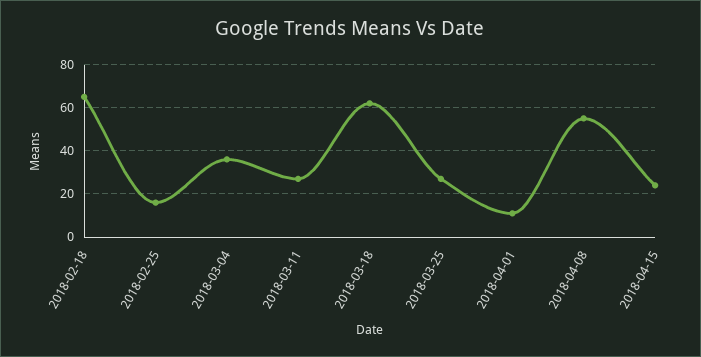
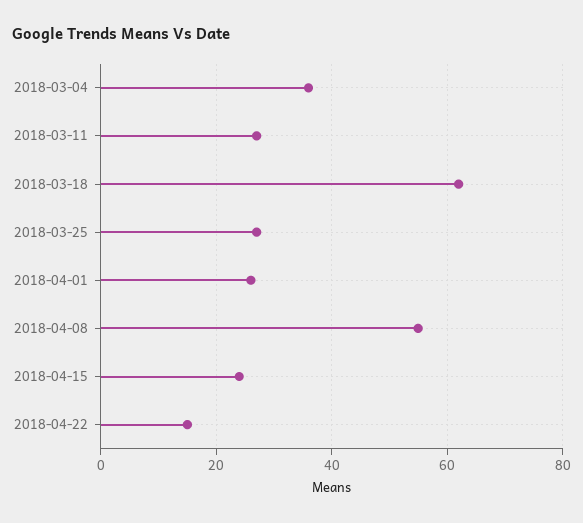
2018-02-18: 65 -> none
2018-02-25: 15 -> none
2018-04-01: 10 -> 25
2018-04-22: none -> 15

